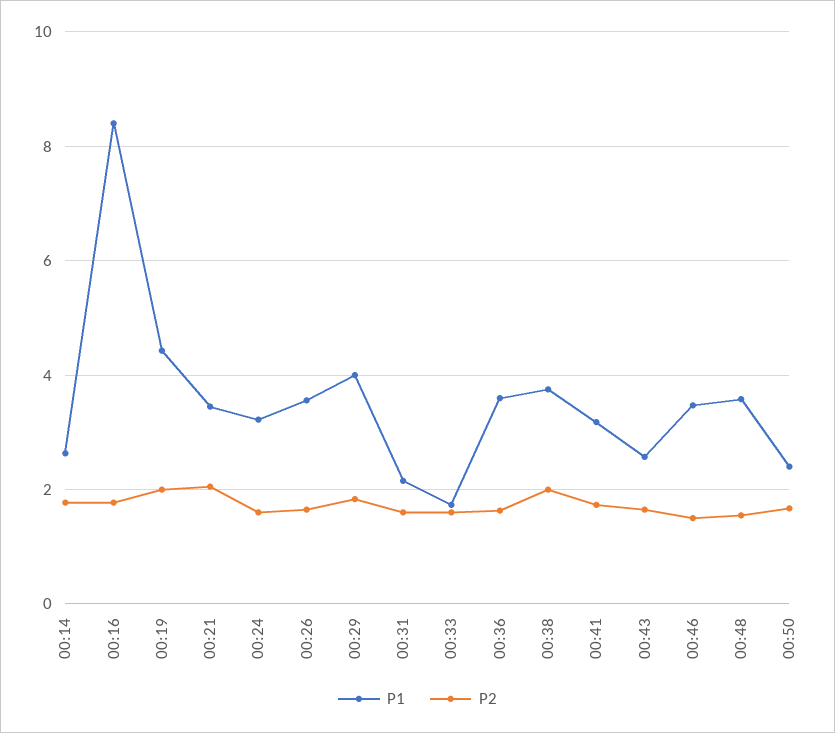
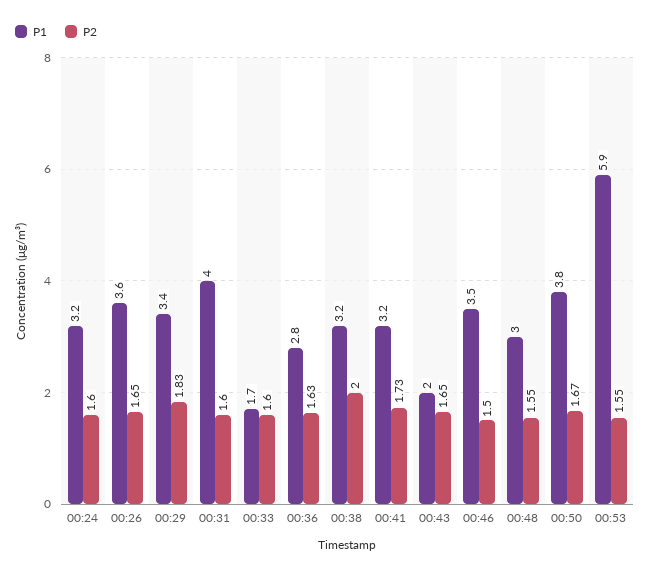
P1, 00:14: 2.6 -> none
P2, 00:14: 1.8 -> none
P1, 00:16: 8.4 -> none
P2, 00:16: 1.8 -> none
P1, 00:19: 4.4 -> none
P2, 00:19: 2 -> none
P1, 00:21: 3.4 -> none
P2, 00:21: 2 -> none
P1, 00:29: 4 -> 3.4
P1, 00:31: 2.2 -> 4
P1, 00:36: 3.6 -> 2.8
P1, 00:38: 3.8 -> 3.2
P1, 00:43: 2.6 -> 2
P1, 00:48: 3.6 -> 3
P1, 00:50: 2.4 -> 3.8
P1, 00:53: none -> 5.9
P2, 00:53: none -> 1.55

